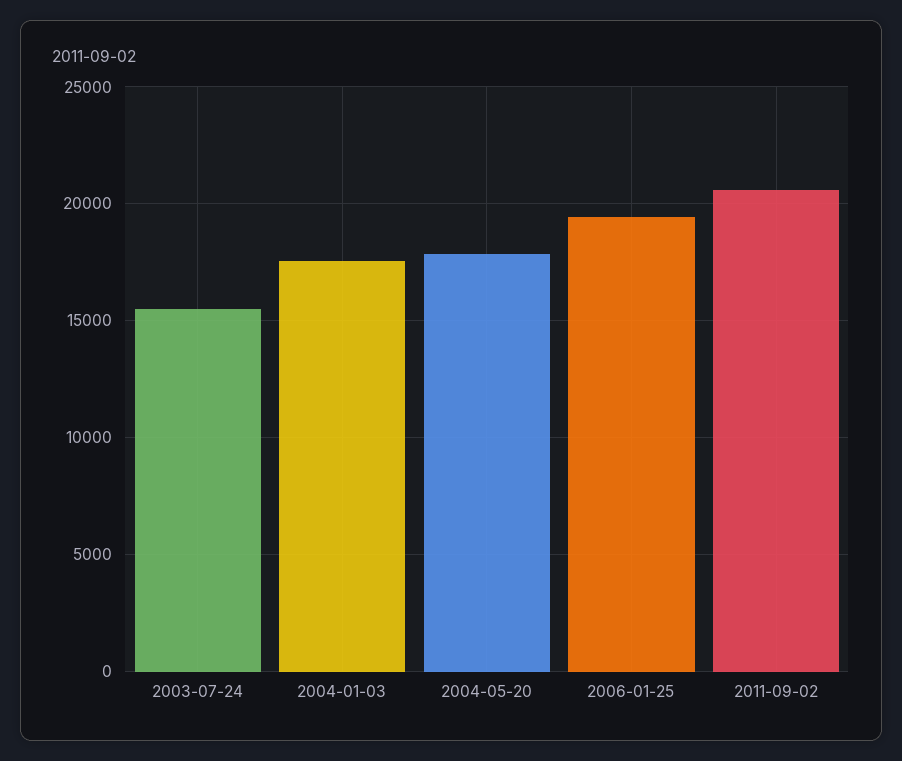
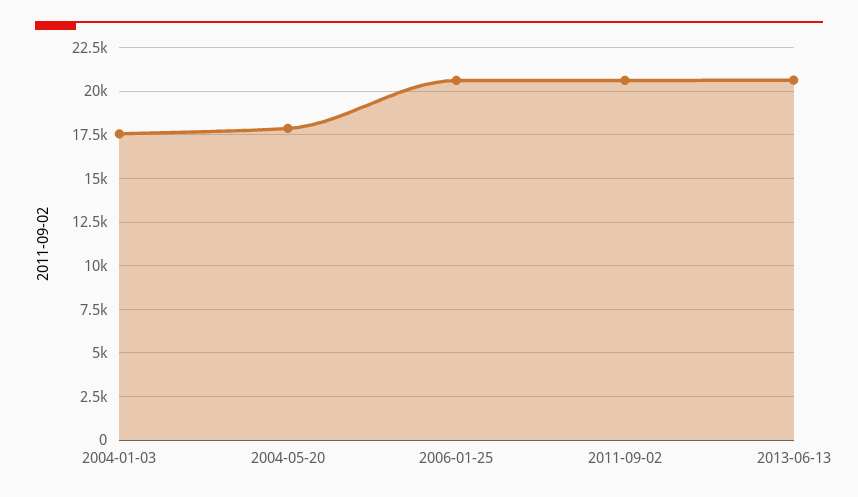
2003-07-24: 15500 -> none
2006-01-25: 19500 -> 20500
2013-06-13: none -> 20500

